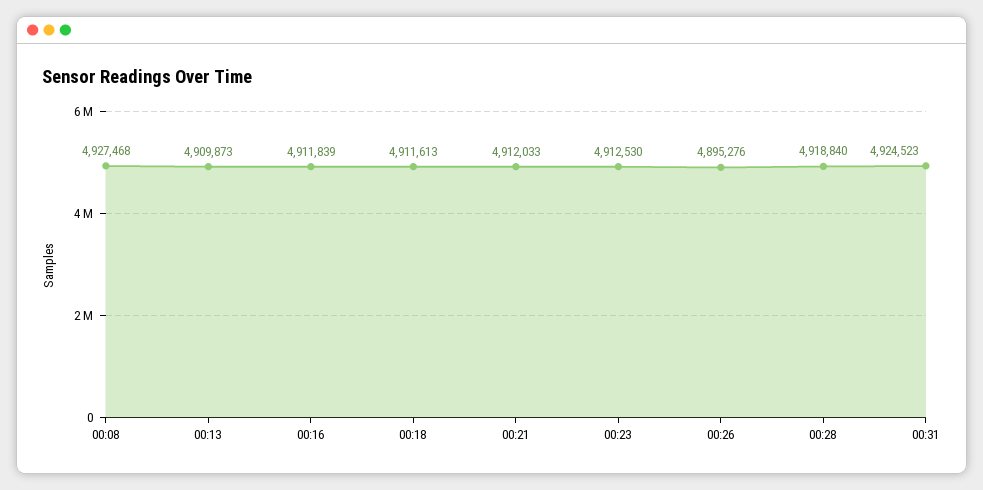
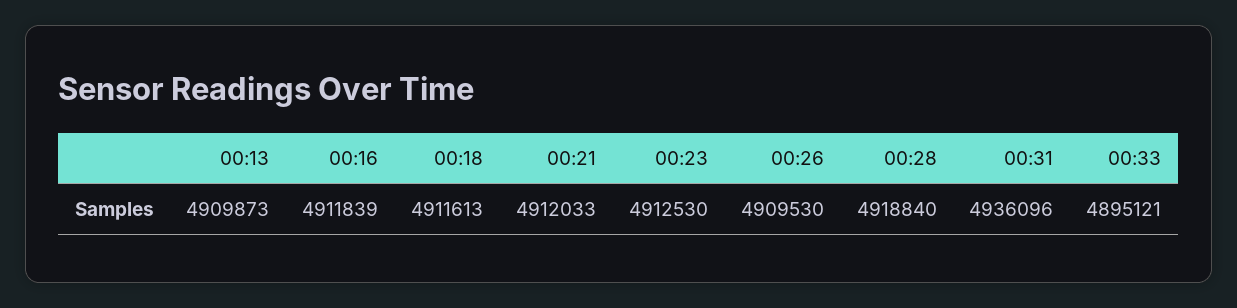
00:08: 4927468 -> none
00:26: 4895276 -> 4909530
00:31: 4924523 -> 4936096
00:33: none -> 4895121

